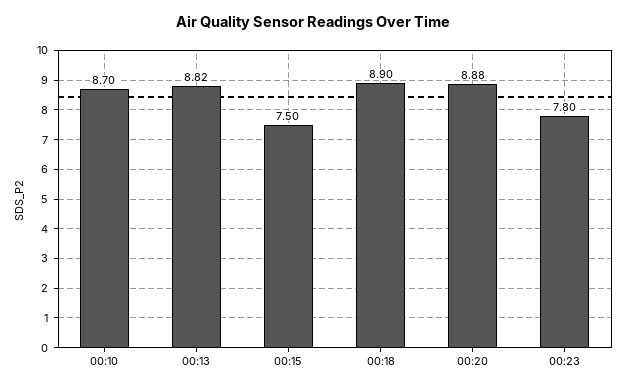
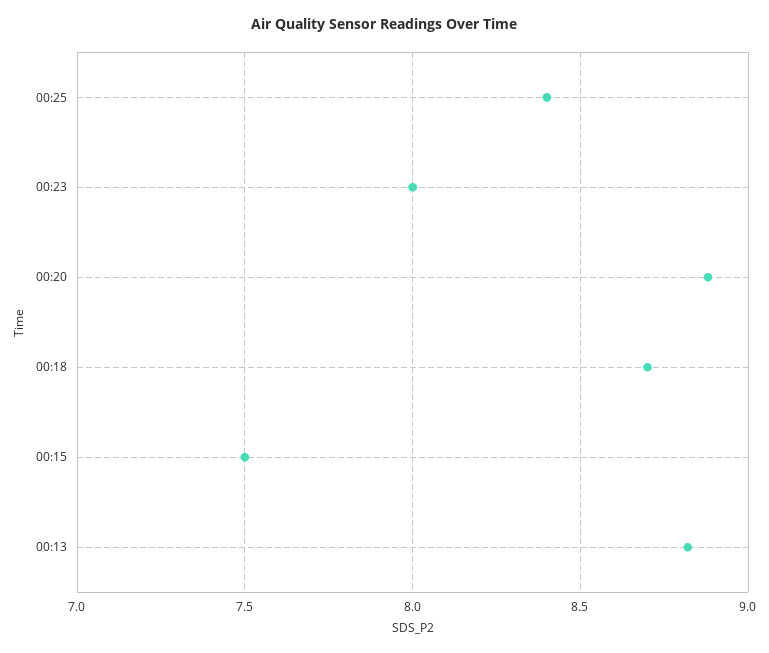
00:10: 8.7 -> none
00:18: 8.9 -> 8.7
00:23: 7.8 -> 8
00:25: none -> 8.4

